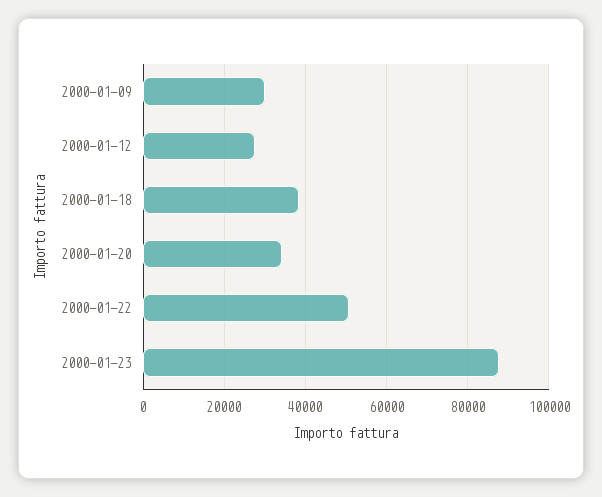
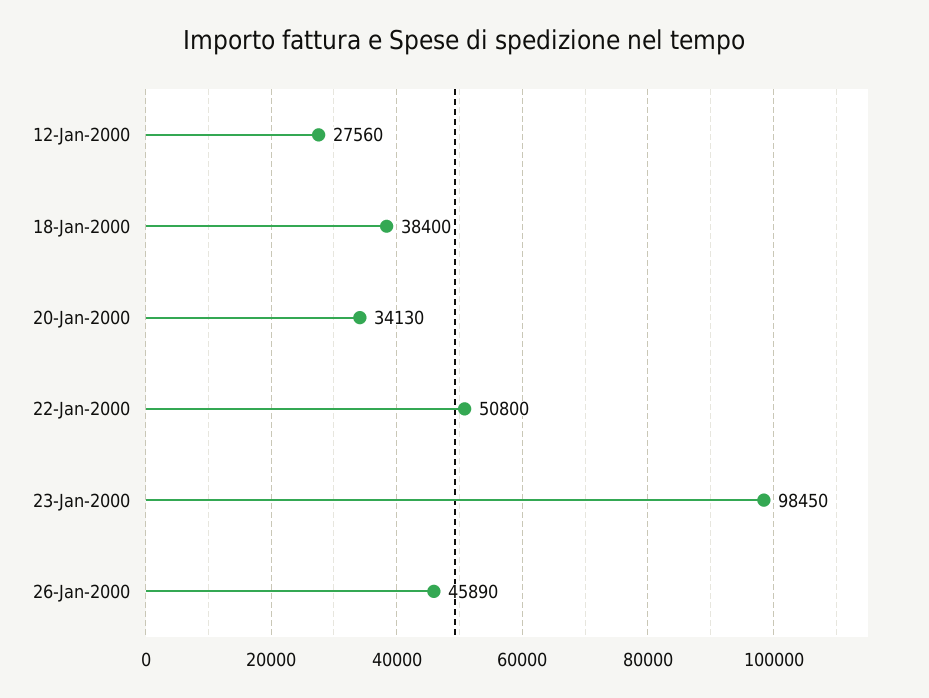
2000-01-09: 30000 -> none
2000-01-23: 88000 -> 98450
26-Jan-2000: none -> 45890

